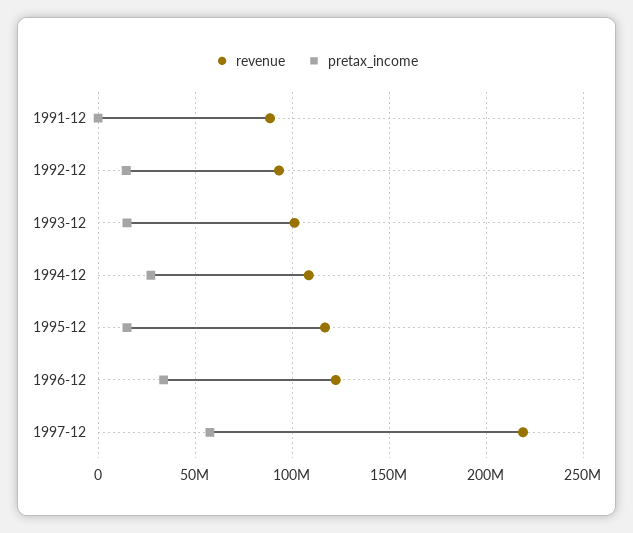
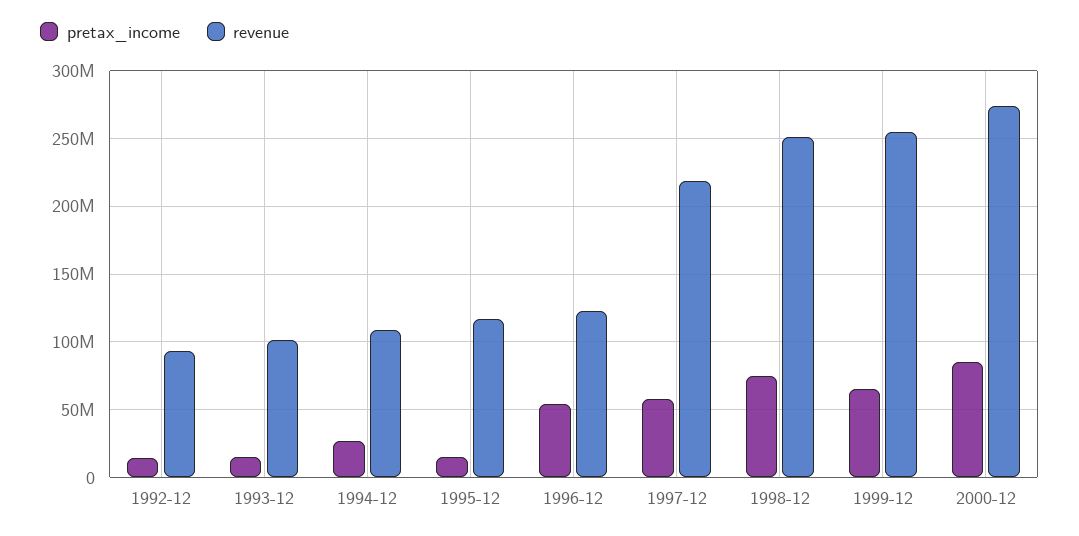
revenue, 1991-12: 90000000 -> none
pretax_income, 1991-12: 0 -> none
pretax_income, 1996-12: 35000000 -> 55000000
pretax_income, 1998-12: none -> 75000000
revenue, 1998-12: none -> 250000000
pretax_income, 1999-12: none -> 65000000
revenue, 1999-12: none -> 255000000
pretax_income, 2000-12: none -> 85000000
revenue, 2000-12: none -> 275000000

